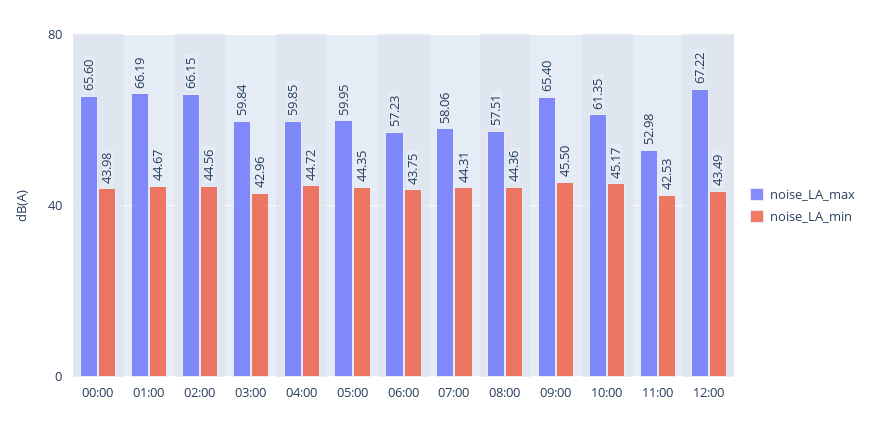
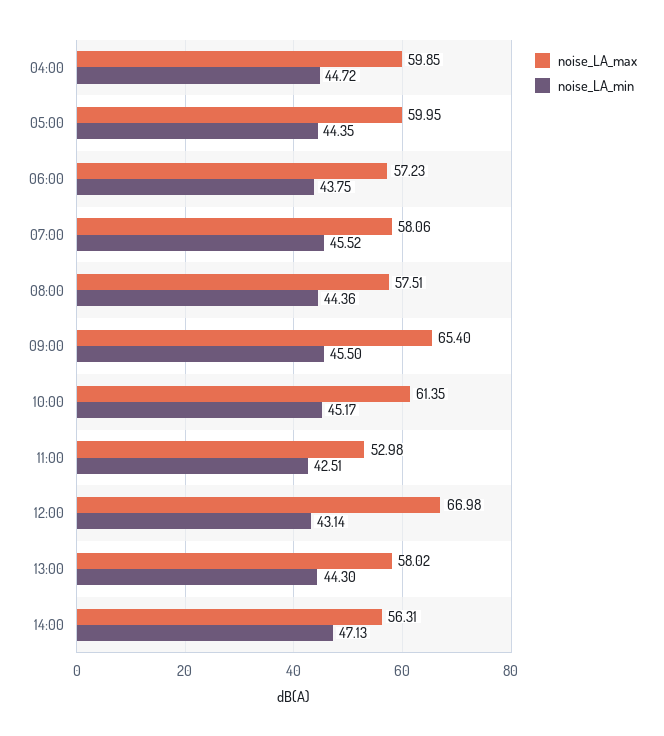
noise_LA_max, 00:00: 65.6 -> none
noise_LA_min, 00:00: 43.98 -> none
noise_LA_max, 01:00: 66.19 -> none
noise_LA_min, 01:00: 44.67 -> none
noise_LA_max, 02:00: 66.15 -> none
noise_LA_min, 02:00: 44.56 -> none
noise_LA_max, 03:00: 59.84 -> none
noise_LA_min, 03:00: 42.96 -> none
noise_LA_min, 07:00: 44.31 -> 45.52
noise_LA_min, 11:00: 42.53 -> 42.51
noise_LA_max, 12:00: 67.22 -> 66.98
noise_LA_min, 12:00: 43.49 -> 43.14
noise_LA_max, 13:00: none -> 58.02
noise_LA_min, 13:00: none -> 44.3
noise_LA_max, 14:00: none -> 56.31
noise_LA_min, 14:00: none -> 47.13

